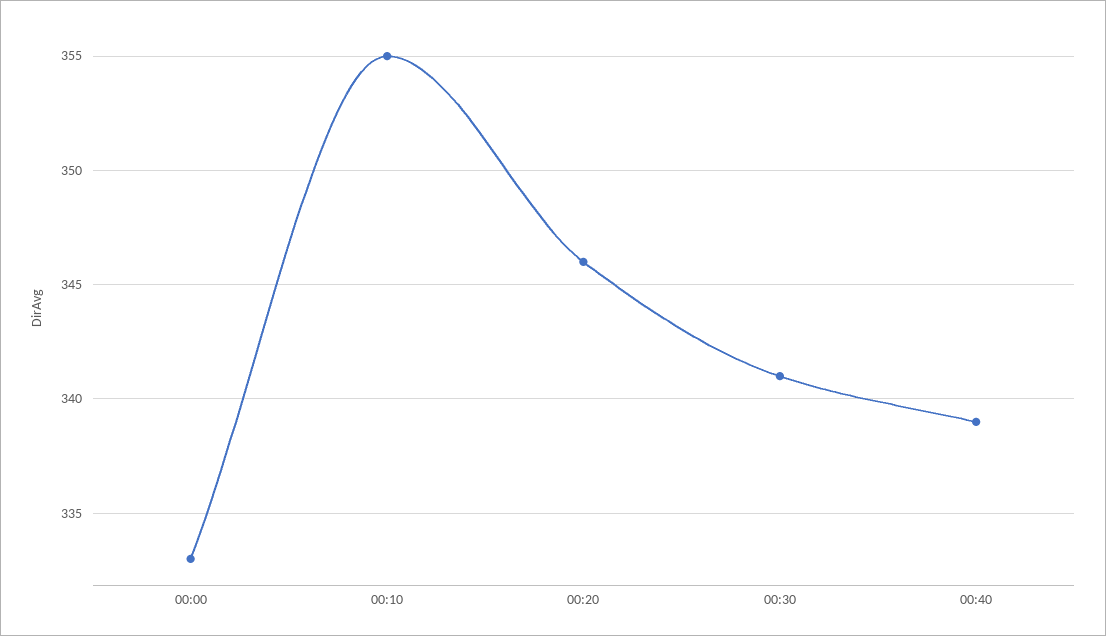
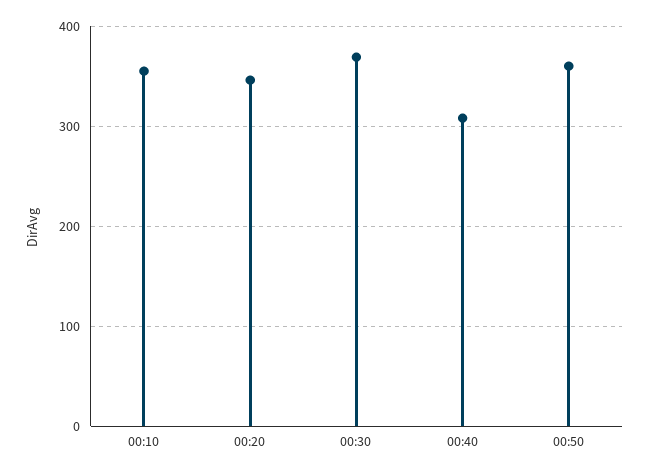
00:00: 333 -> none
00:30: 341 -> 370
00:40: 339 -> 310
00:50: none -> 360

